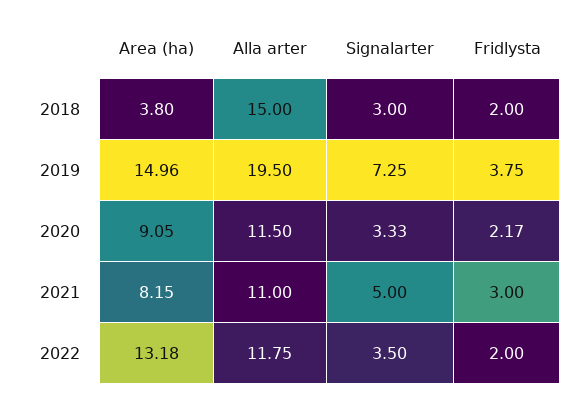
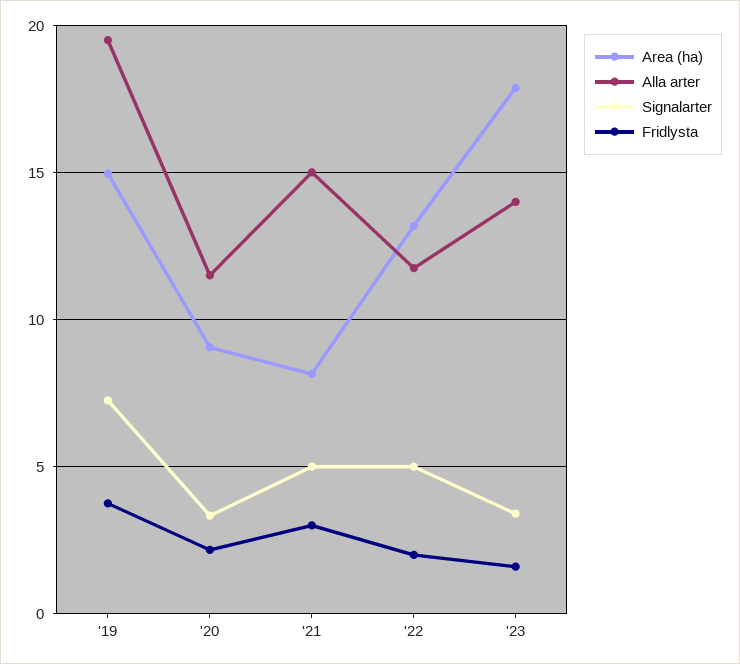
Area (ha), 2018: 3.8 -> none
Alla arter, 2018: 15 -> none
Signalarter, 2018: 3 -> none
Fridlysta, 2018: 2 -> none
Alla arter, 2021: 11 -> 15
Signalarter, 2022: 3.5 -> 5
Area (ha), '23: none -> 18
Alla arter, '23: none -> 14
Signalarter, '23: none -> 3.5
Fridlysta, '23: none -> 1.5

